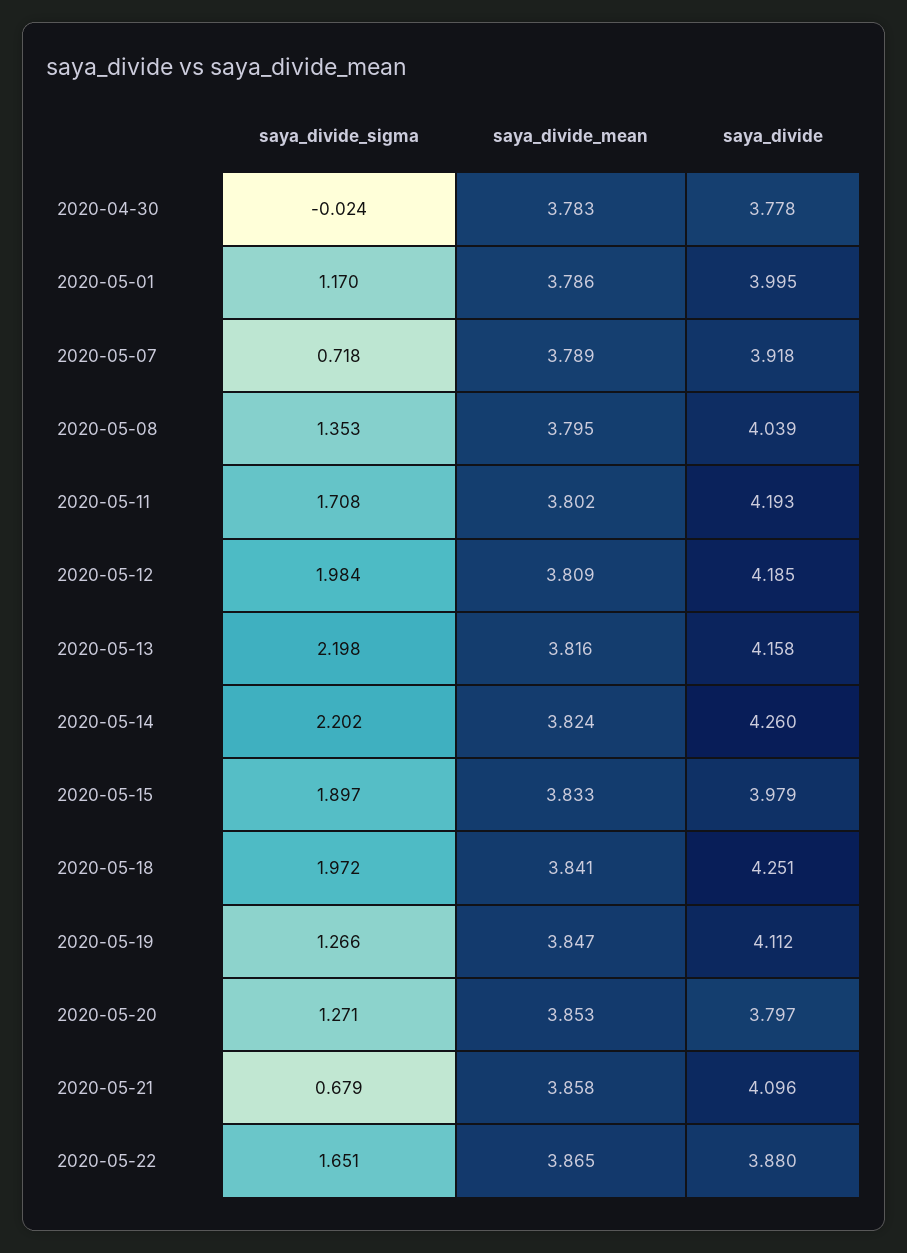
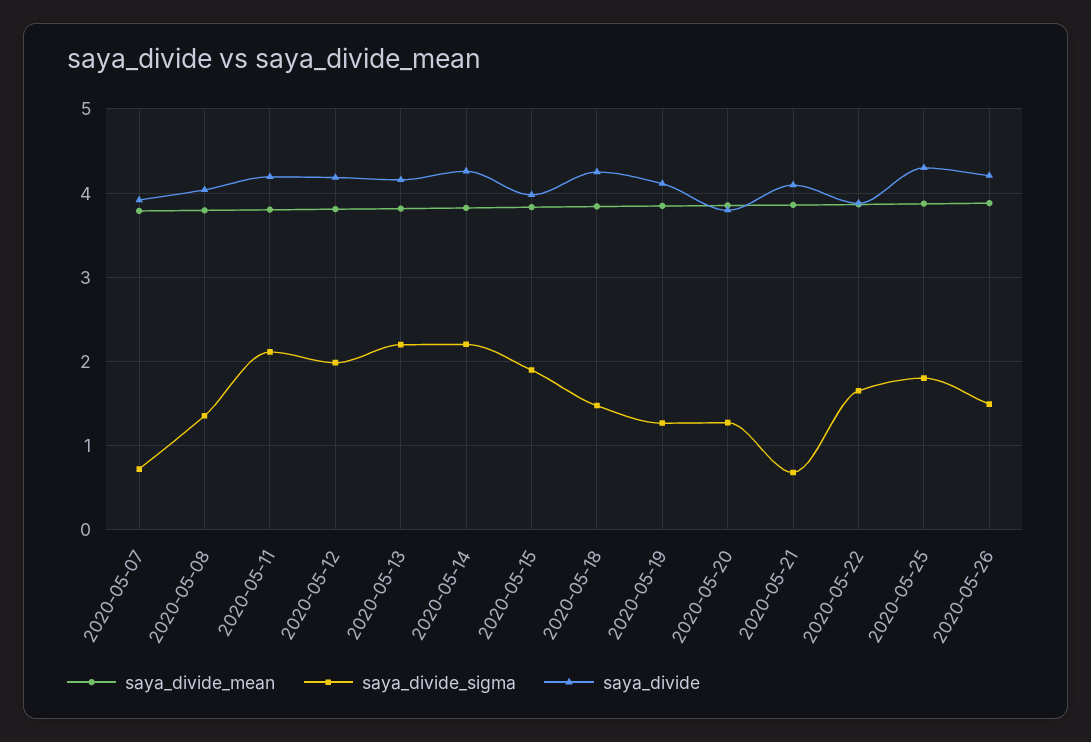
saya_divide_sigma, 2020-04-30: -0.024 -> none
saya_divide_mean, 2020-04-30: 3.783 -> none
saya_divide, 2020-04-30: 3.778 -> none
saya_divide_sigma, 2020-05-01: 1.17 -> none
saya_divide_mean, 2020-05-01: 3.786 -> none
saya_divide, 2020-05-01: 3.995 -> none
saya_divide_sigma, 2020-05-11: 1.708 -> 2.1
saya_divide_sigma, 2020-05-18: 1.972 -> 1.5
saya_divide_mean, 2020-05-25: none -> 3.9
saya_divide_sigma, 2020-05-25: none -> 1.8
saya_divide, 2020-05-25: none -> 4.3
saya_divide_mean, 2020-05-26: none -> 3.9
saya_divide_sigma, 2020-05-26: none -> 1.5
saya_divide, 2020-05-26: none -> 4.2

